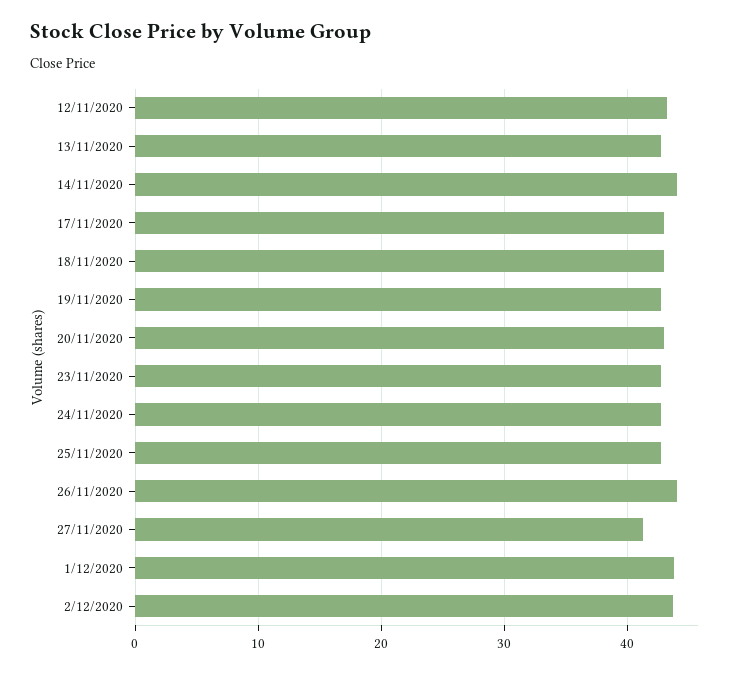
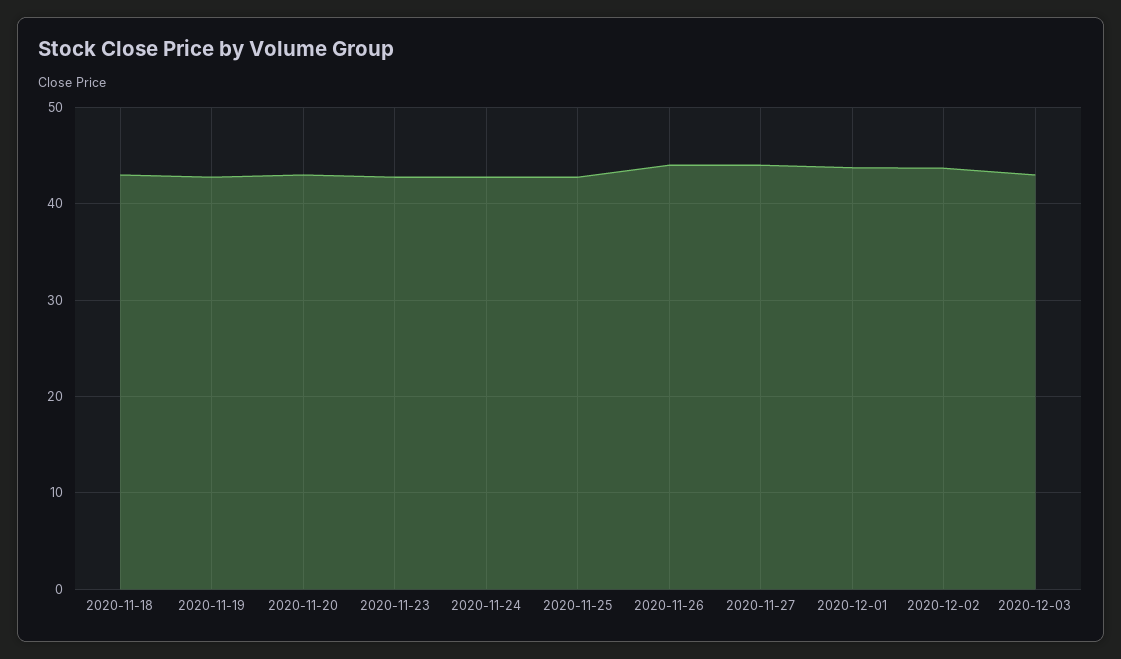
12/11/2020: 43 -> none
13/11/2020: 43 -> none
14/11/2020: 44 -> none
17/11/2020: 43 -> none
27/11/2020: 41 -> 44
2020-12-03: none -> 43

